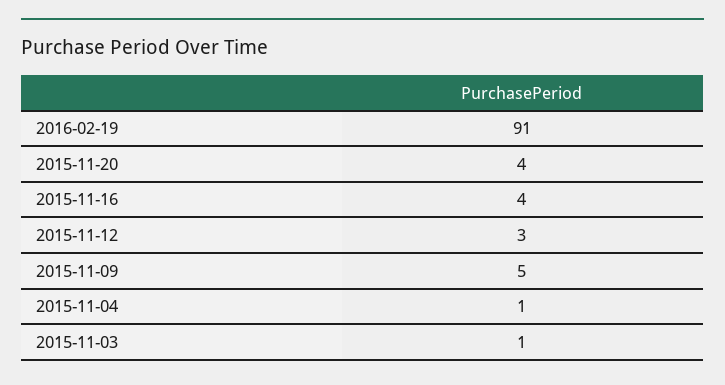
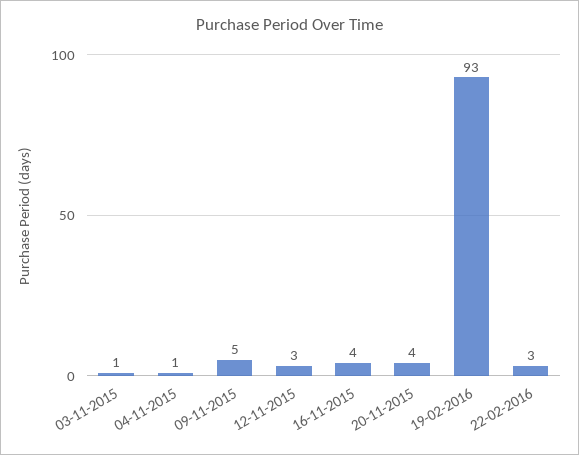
2016-02-19: 91 -> 93
22-02-2016: none -> 3

